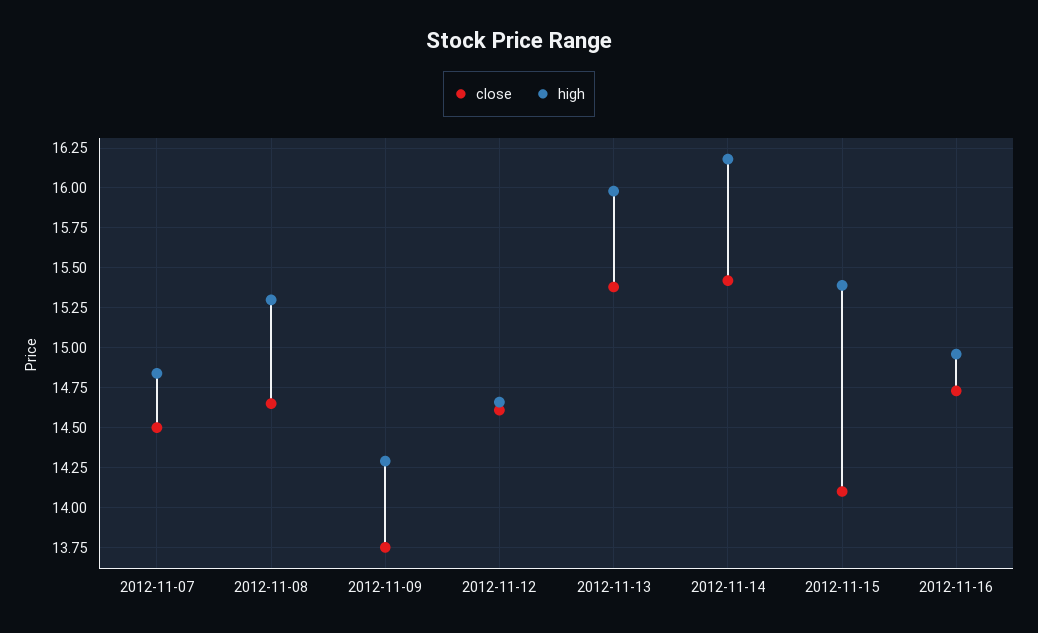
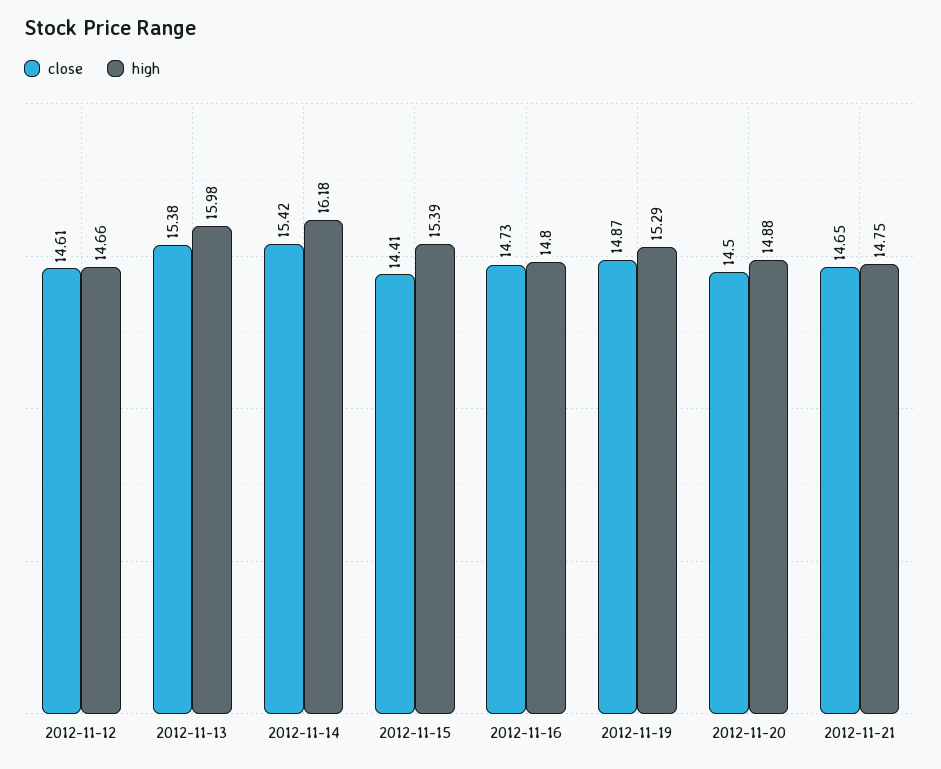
close, 2012-11-07: 14.5 -> none
high, 2012-11-07: 14.85 -> none
close, 2012-11-08: 14.65 -> none
high, 2012-11-08: 15.3 -> none
close, 2012-11-09: 13.75 -> none
high, 2012-11-09: 14.3 -> none
close, 2012-11-15: 14.1 -> 14.41
high, 2012-11-16: 14.95 -> 14.8
close, 2012-11-19: none -> 14.87
high, 2012-11-19: none -> 15.29
close, 2012-11-20: none -> 14.5
high, 2012-11-20: none -> 14.88
close, 2012-11-21: none -> 14.65
high, 2012-11-21: none -> 14.75

